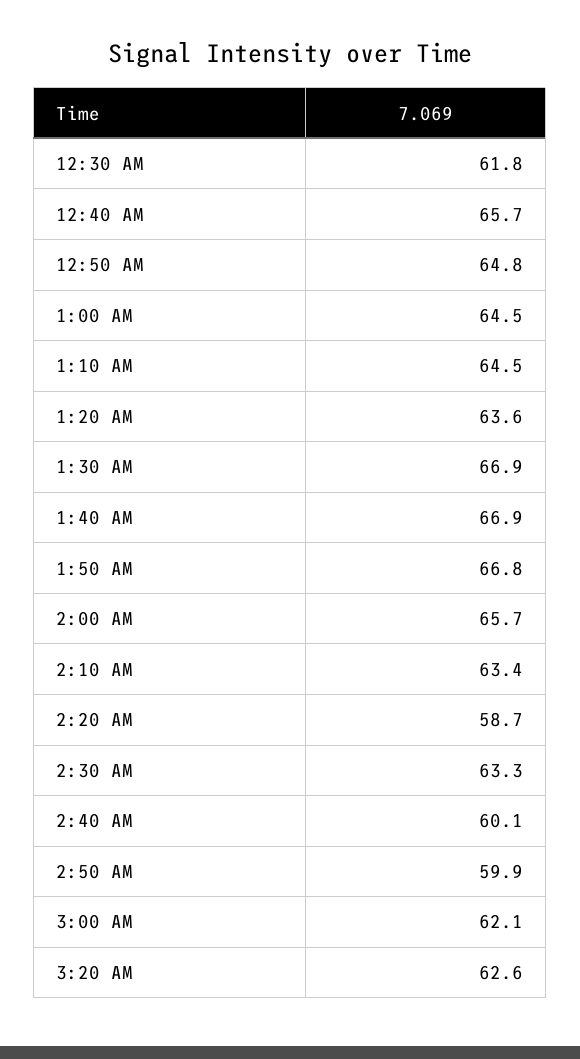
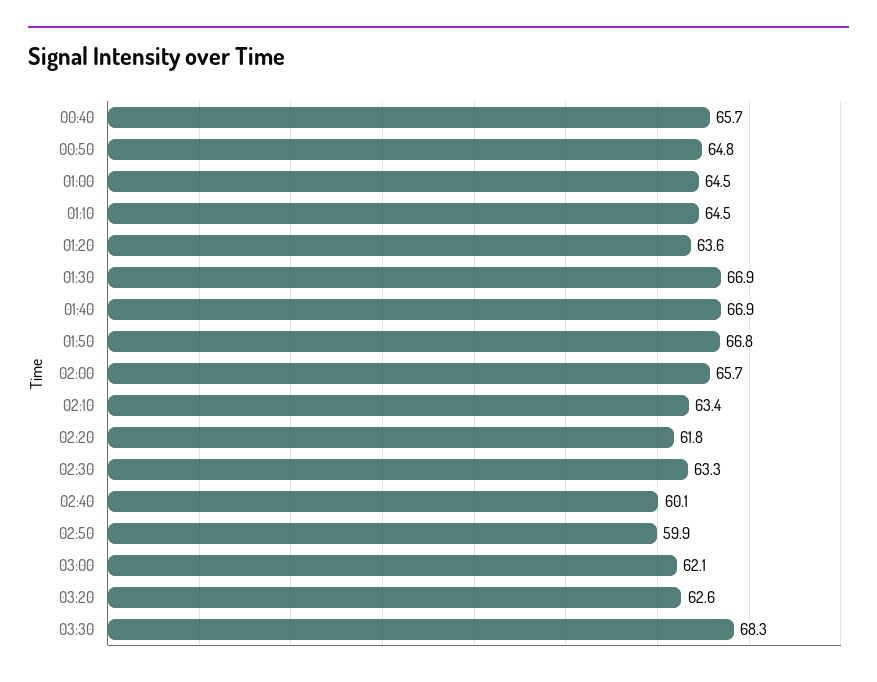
12:30 AM: 61.8 -> none
2:20 AM: 58.7 -> 61.8
03:30: none -> 68.3

